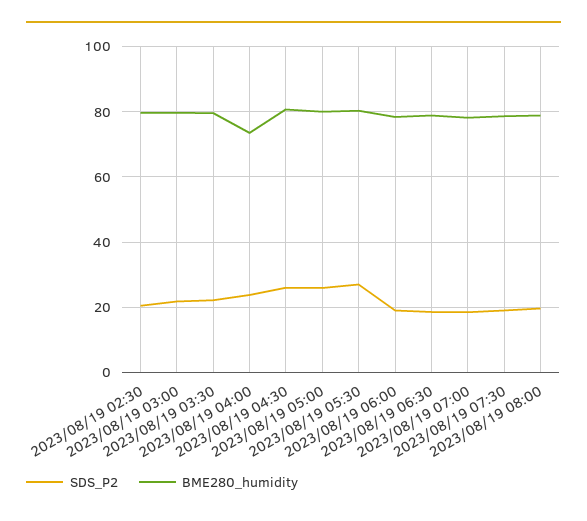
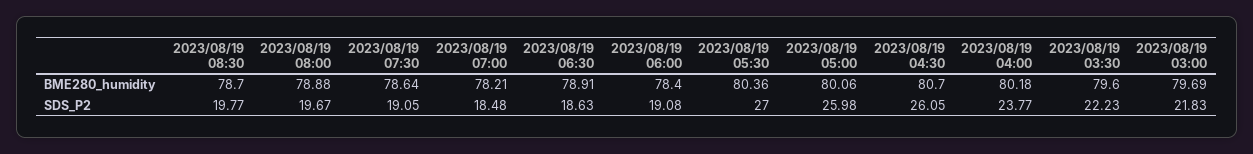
SDS_P2, 2023/08/19 02:30: 20 -> none
BME280_humidity, 2023/08/19 02:30: 80 -> none
BME280_humidity, 2023/08/19 04:00: 74 -> 80.18
BME280_humidity, 2023/08/19 08:30: none -> 78.7
SDS_P2, 2023/08/19 08:30: none -> 19.77

